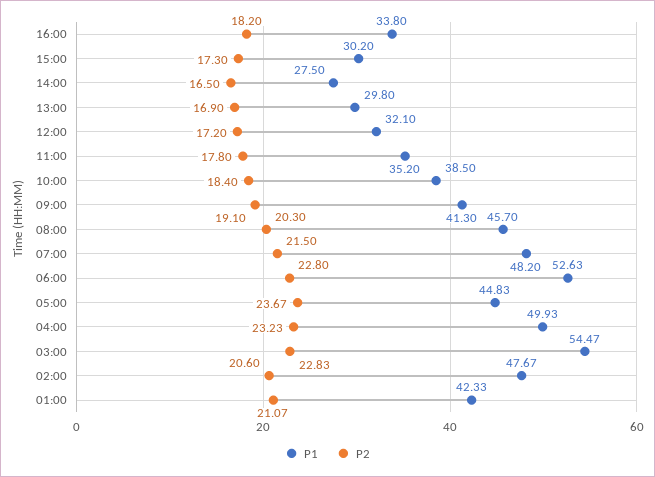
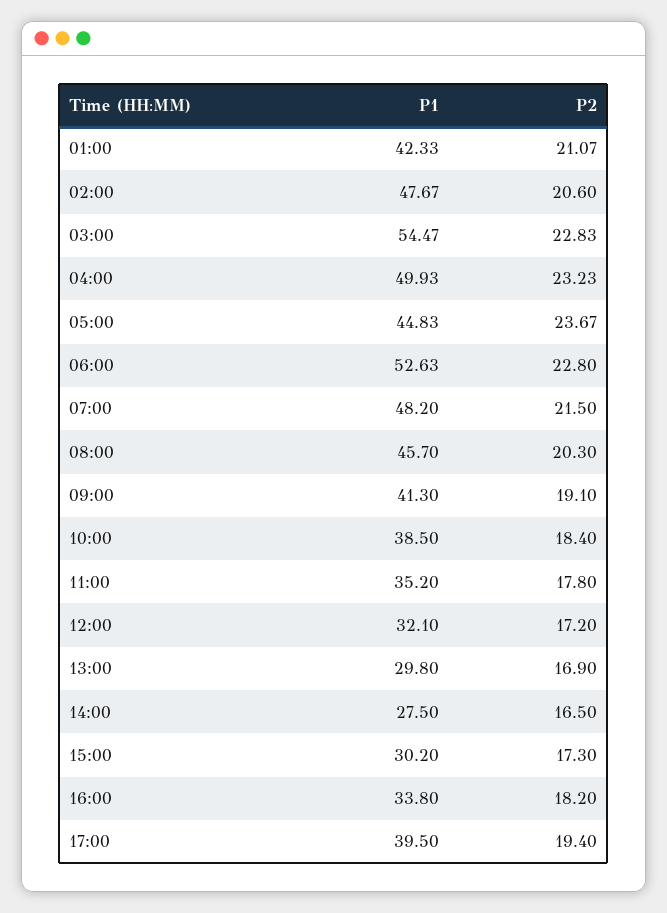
P1, 17:00: none -> 39.5
P2, 17:00: none -> 19.4

